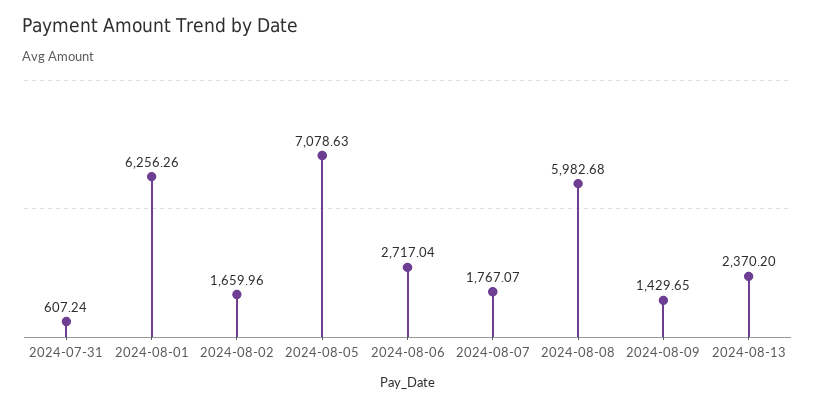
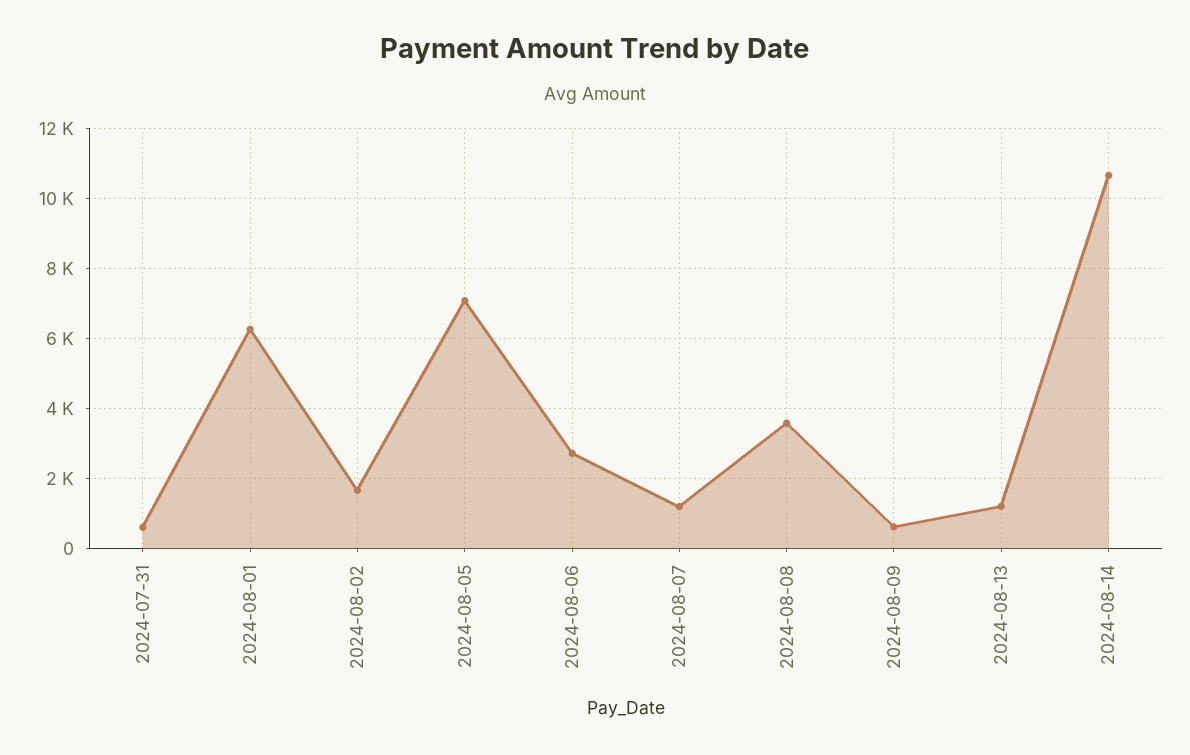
2024-08-07: 1767.07 -> 1200
2024-08-08: 5982.68 -> 3600
2024-08-09: 1429.65 -> 600
2024-08-13: 2370.2 -> 1200
2024-08-14: none -> 10600

